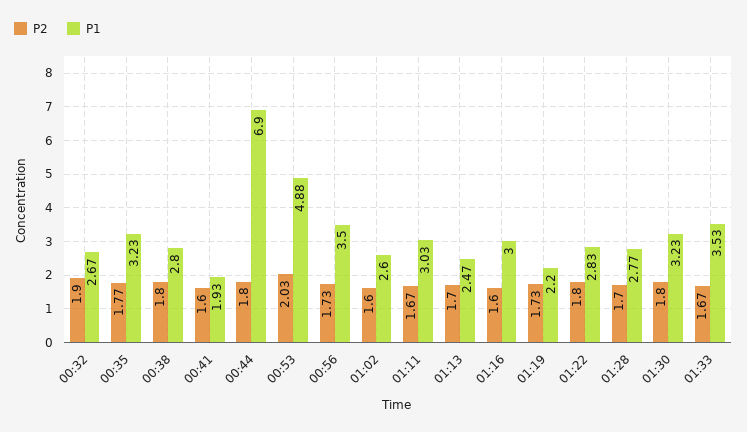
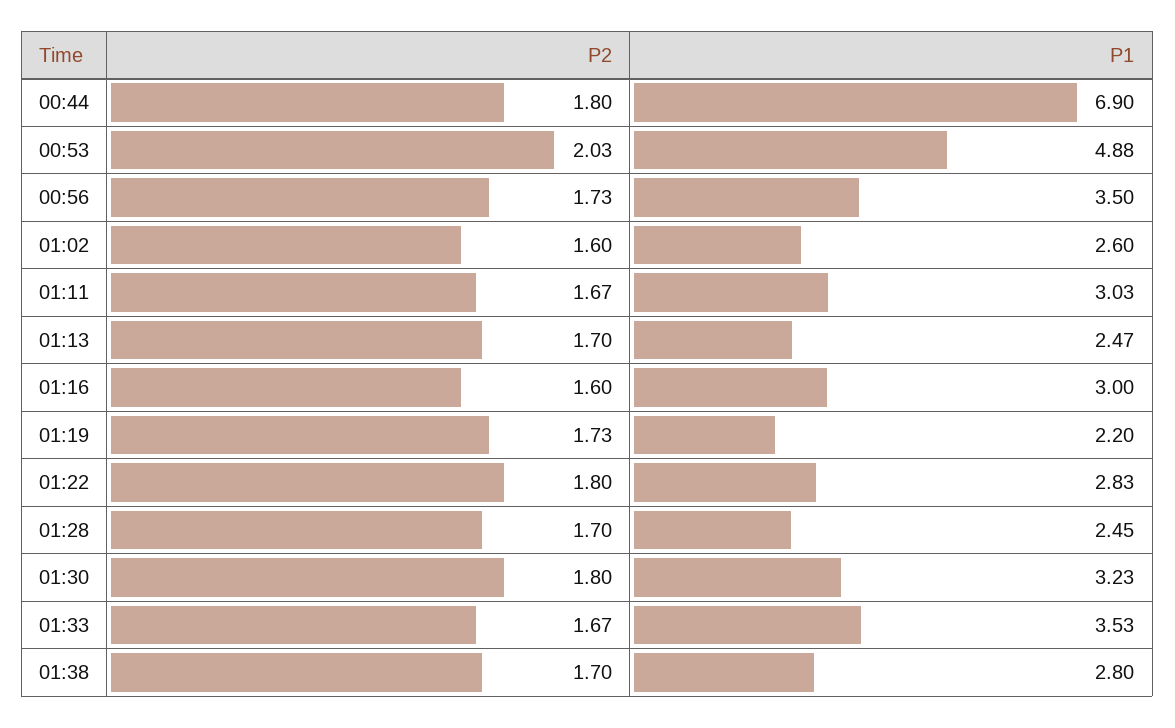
P2, 00:32: 1.9 -> none
P1, 00:32: 2.67 -> none
P2, 00:35: 1.77 -> none
P1, 00:35: 3.23 -> none
P2, 00:38: 1.8 -> none
P1, 00:38: 2.8 -> none
P2, 00:41: 1.6 -> none
P1, 00:41: 1.93 -> none
P1, 01:28: 2.77 -> 2.45
P2, 01:38: none -> 1.7
P1, 01:38: none -> 2.8

